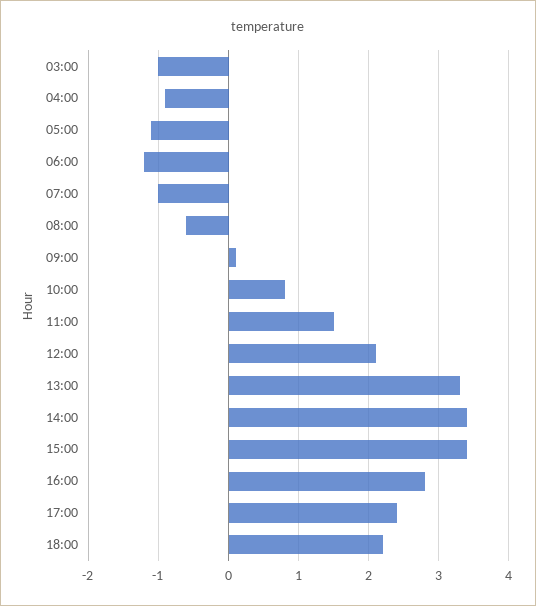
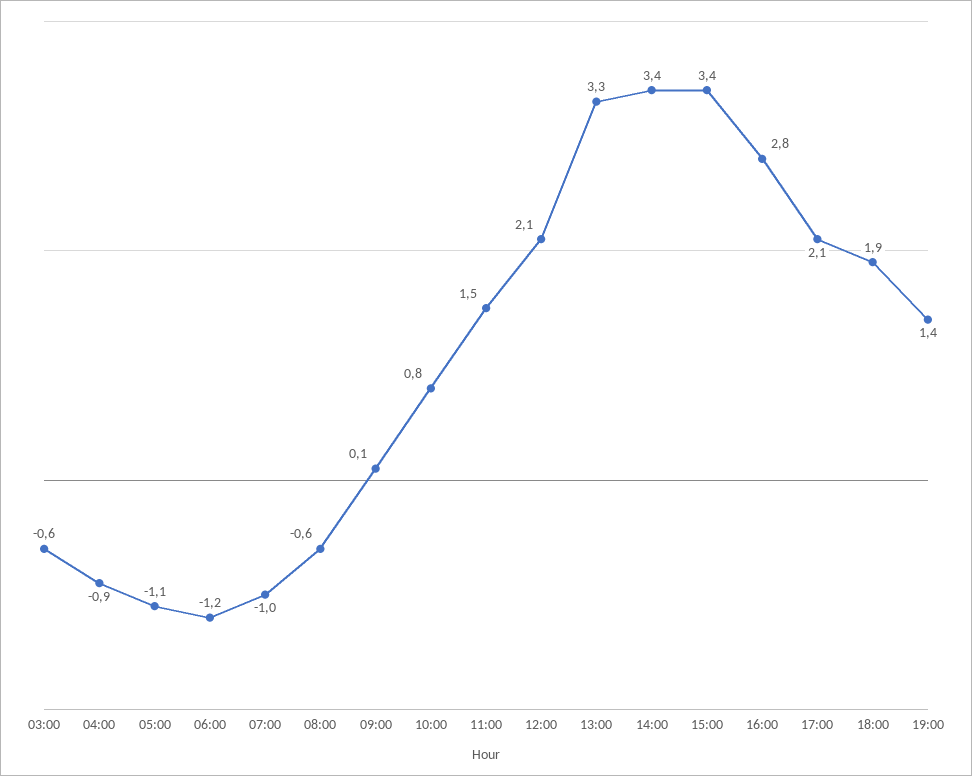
03:00: -1 -> -0.6
17:00: 2.4 -> 2.1
18:00: 2.2 -> 1.9
19:00: none -> 1.4

